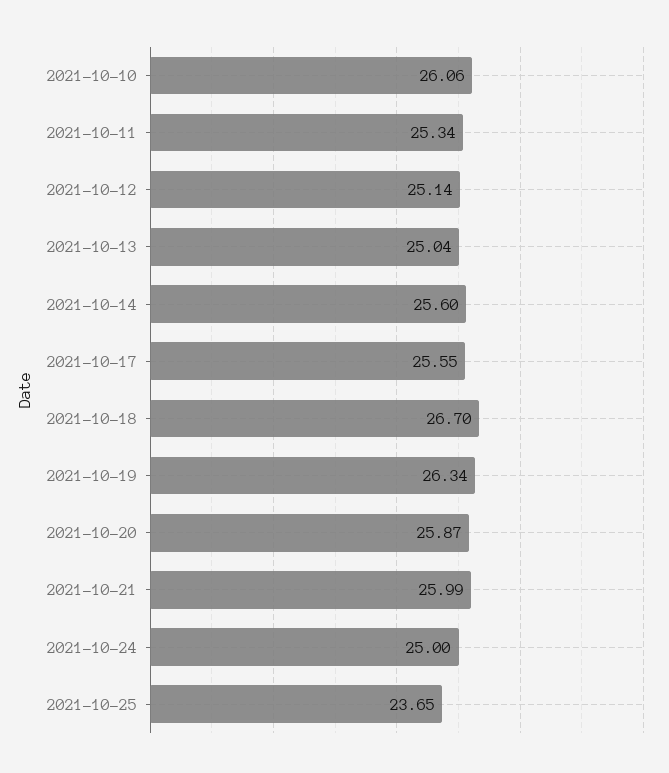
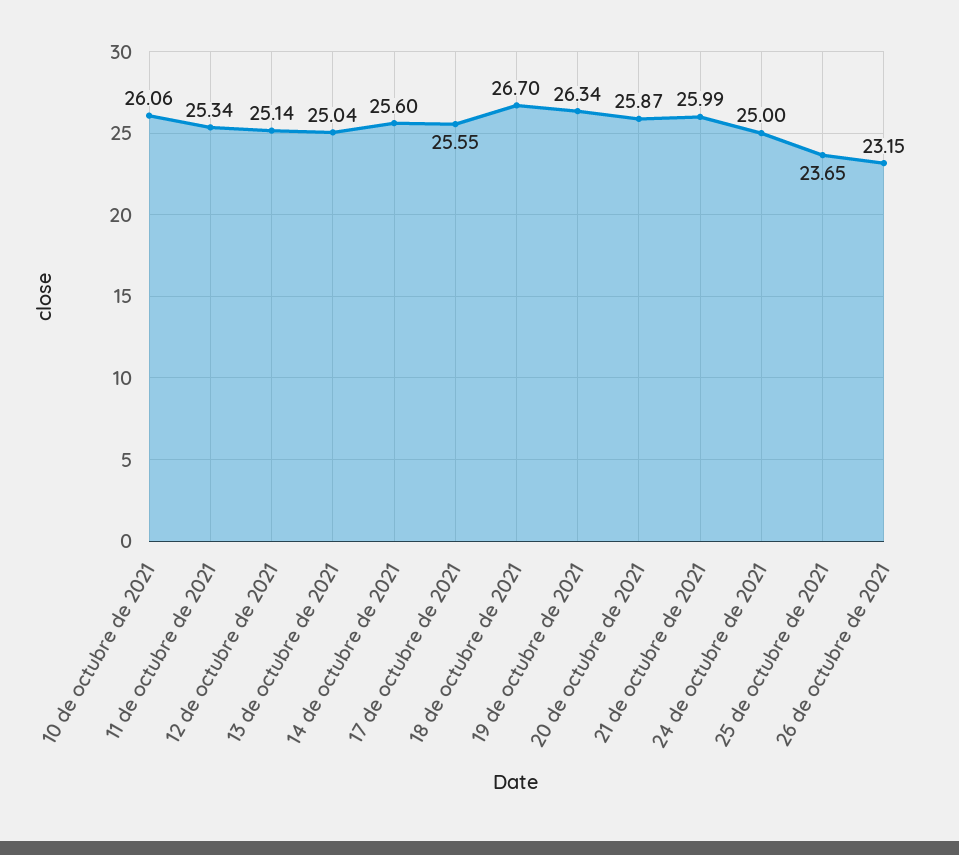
26 de octubre de 2021: none -> 23.15

